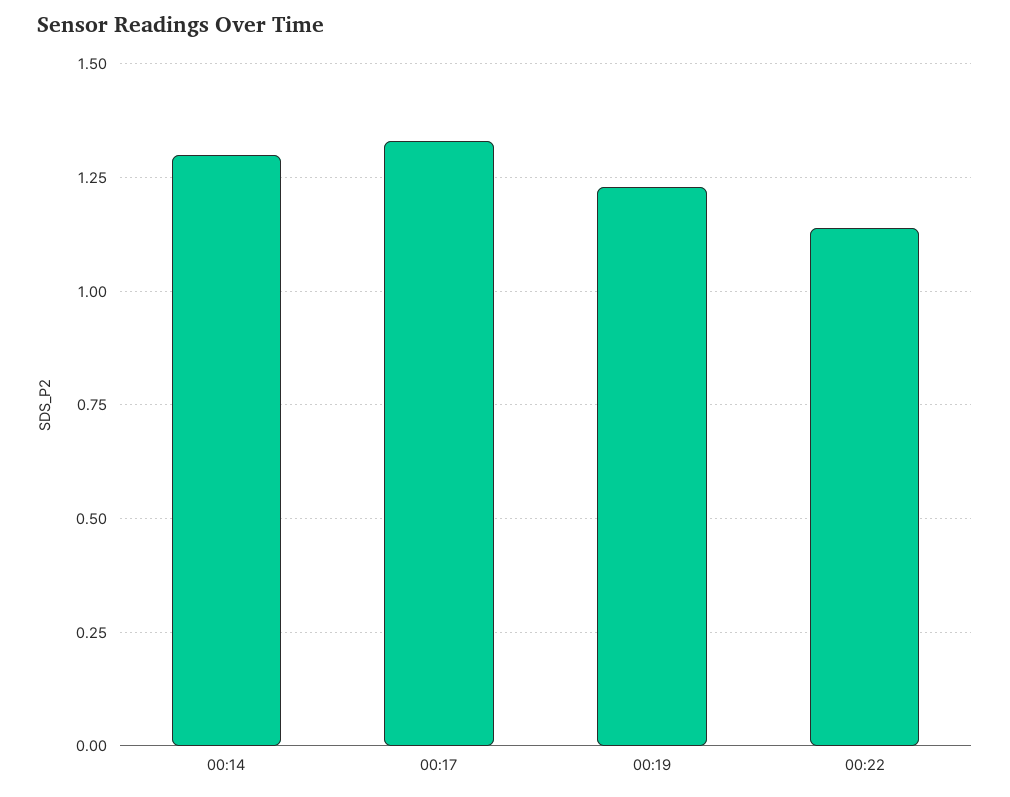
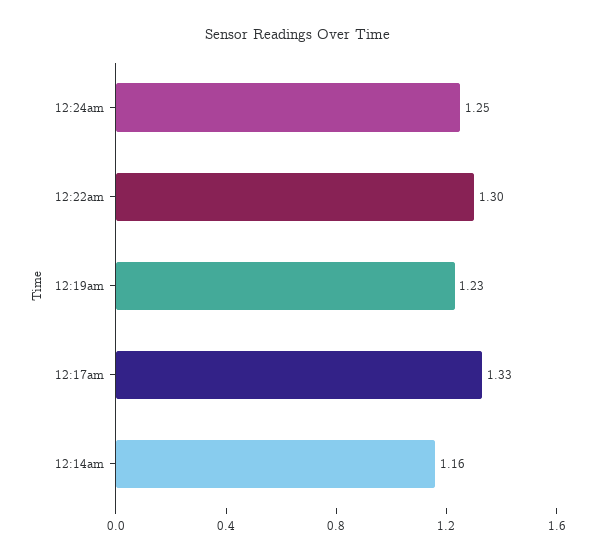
00:14: 1.3 -> 1.16
00:22: 1.15 -> 1.3
12:24am: none -> 1.25

